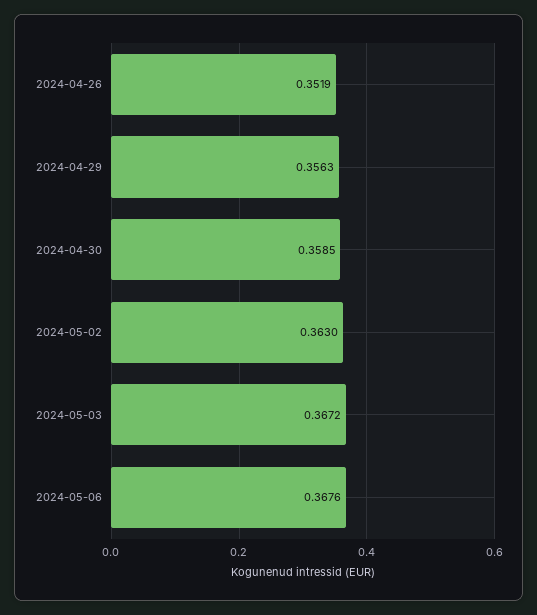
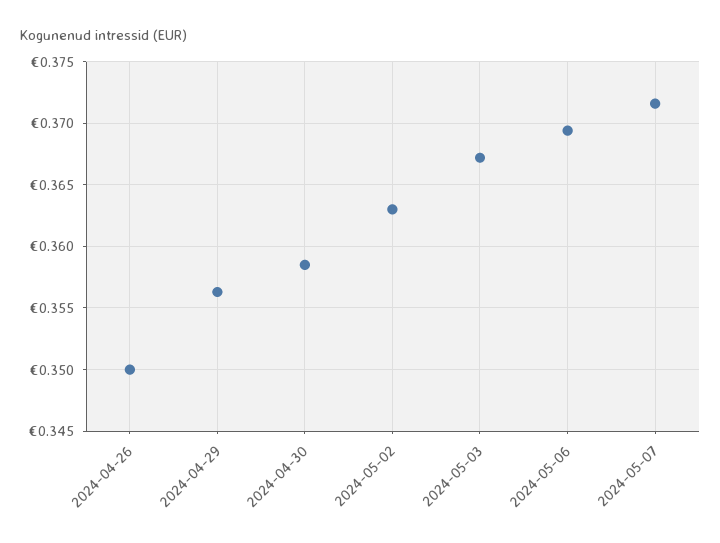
2024-04-26: 0.3519 -> 0.35
2024-05-06: 0.3676 -> 0.3695
2024-05-07: none -> 0.3715

